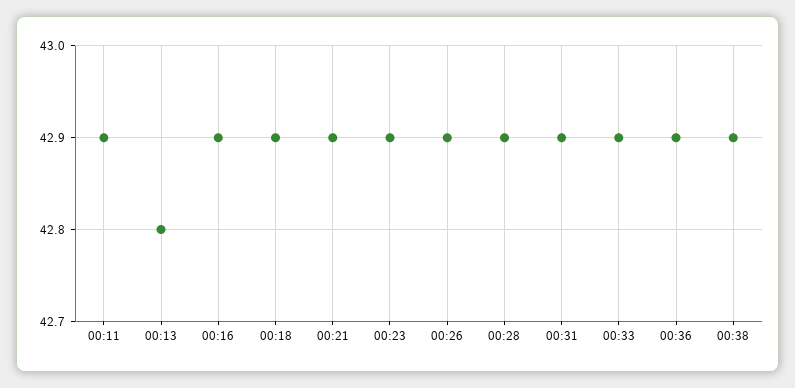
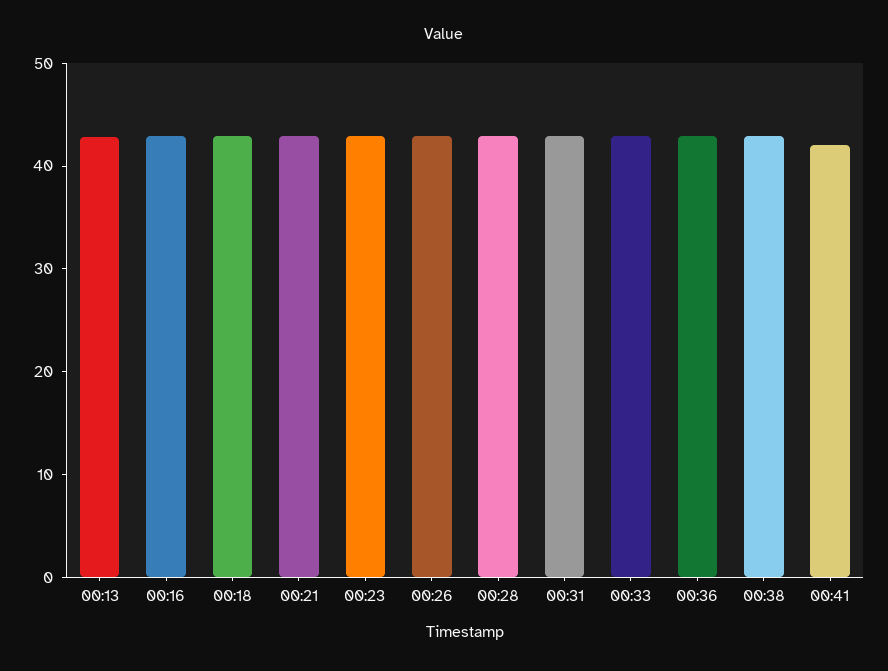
00:11: 42.9 -> none
00:41: none -> 42

